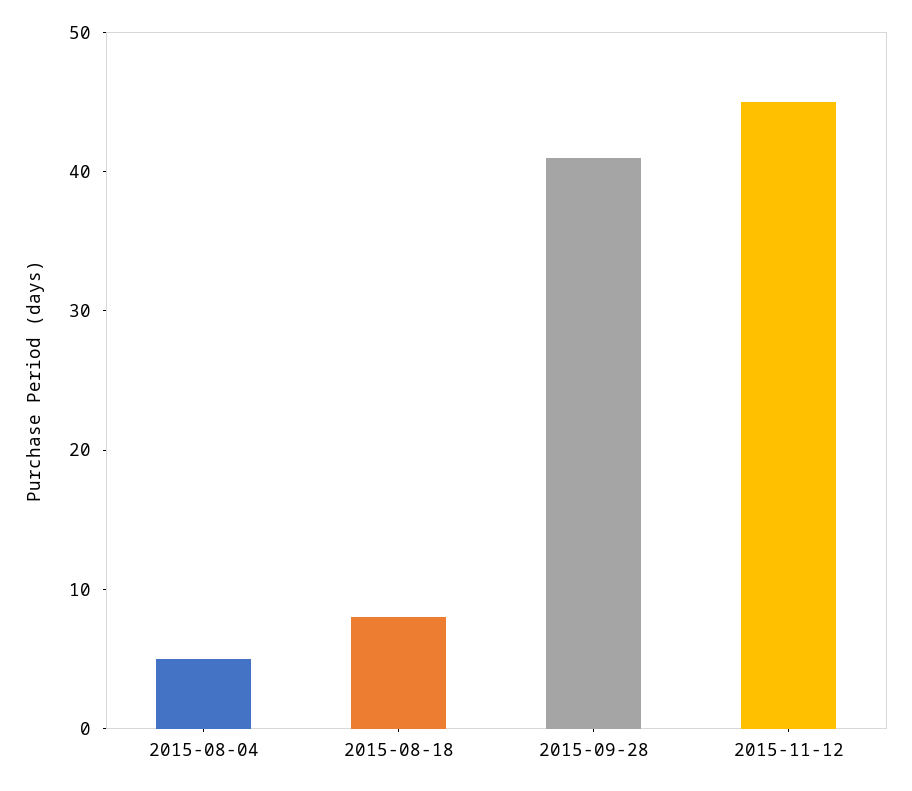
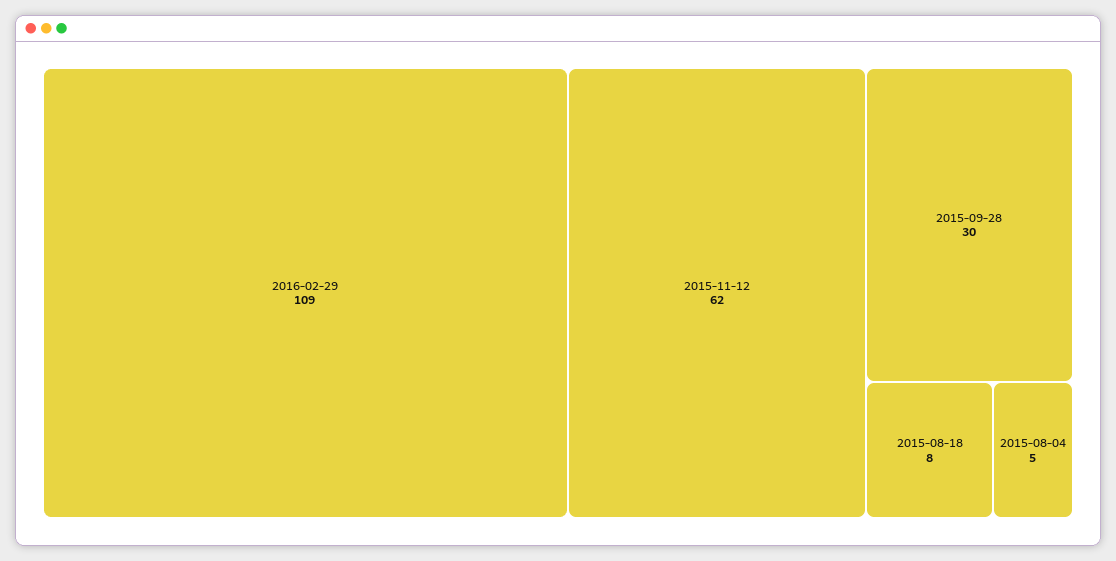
2015-09-28: 41 -> 30
2015-11-12: 45 -> 62
2016-02-29: none -> 109

